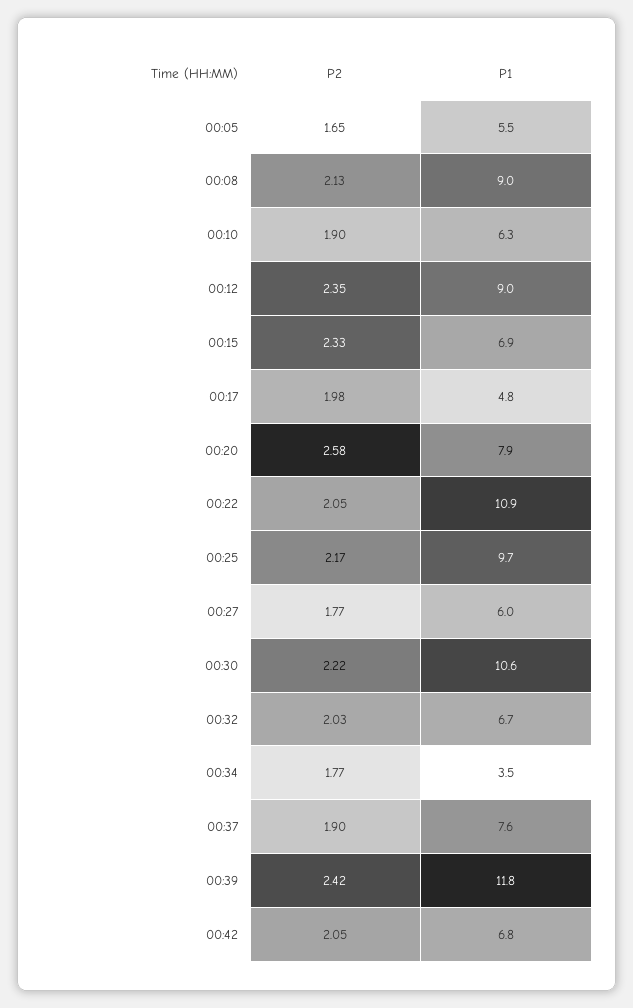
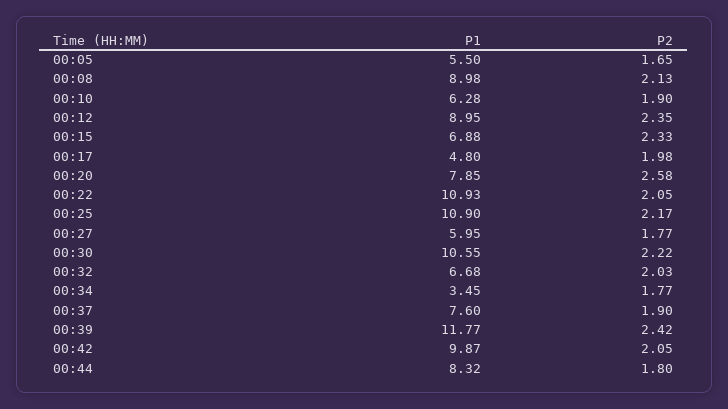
P1, 00:25: 9.7 -> 10.9
P1, 00:42: 6.8 -> 9.87
P1, 00:44: none -> 8.32
P2, 00:44: none -> 1.8

